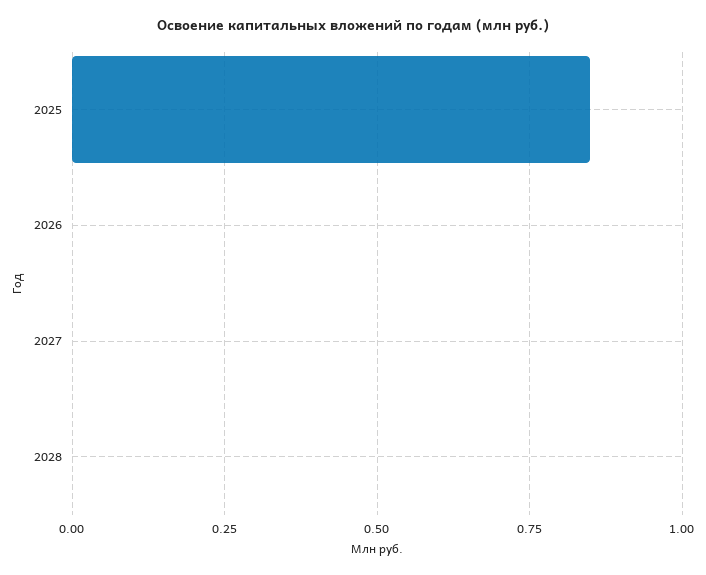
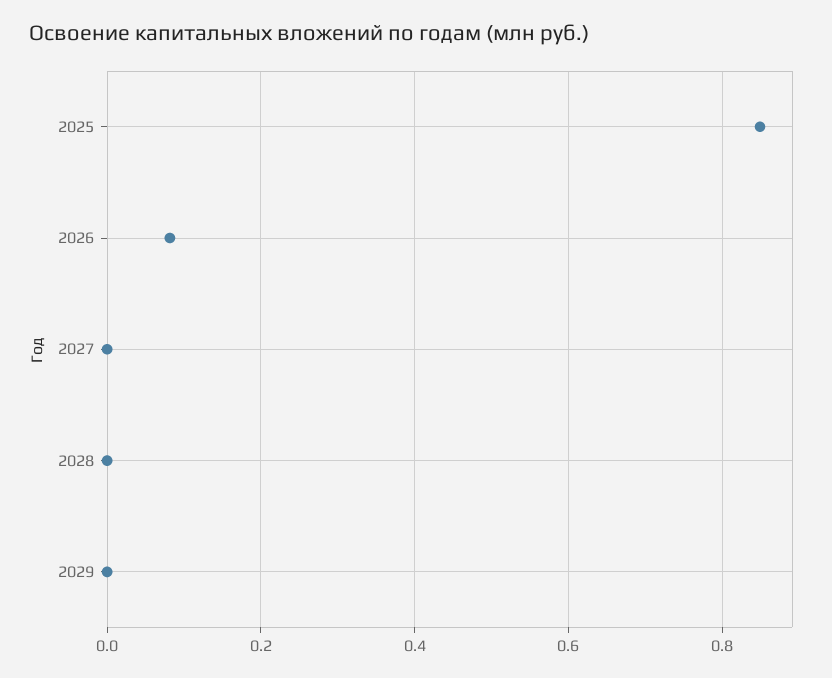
2026: 0 -> 0.08
2029: none -> 0

